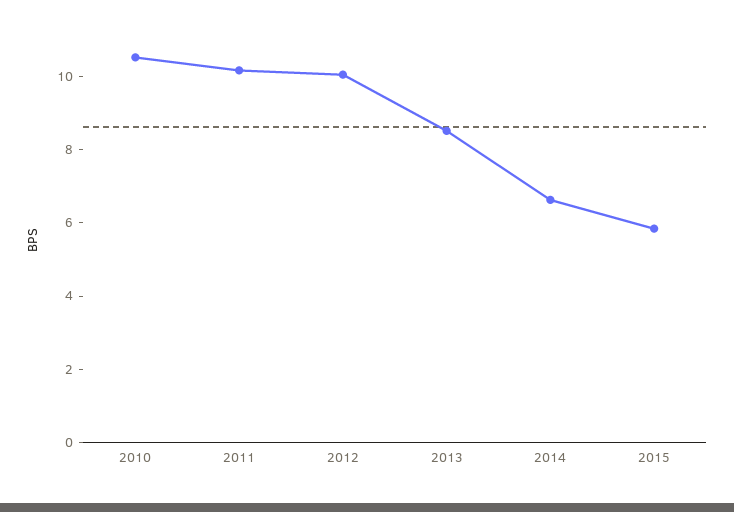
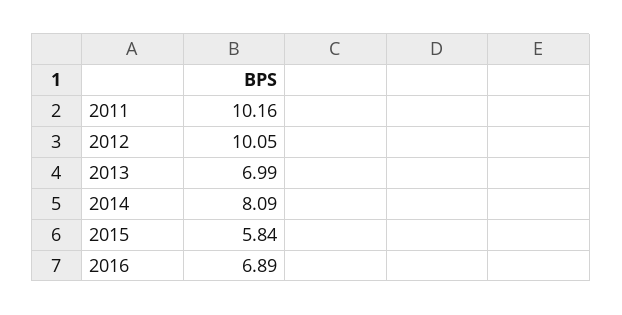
2010: 10.5 -> none
2013: 8.5 -> 6.99
2014: 6.5 -> 8.09
2016: none -> 6.89

